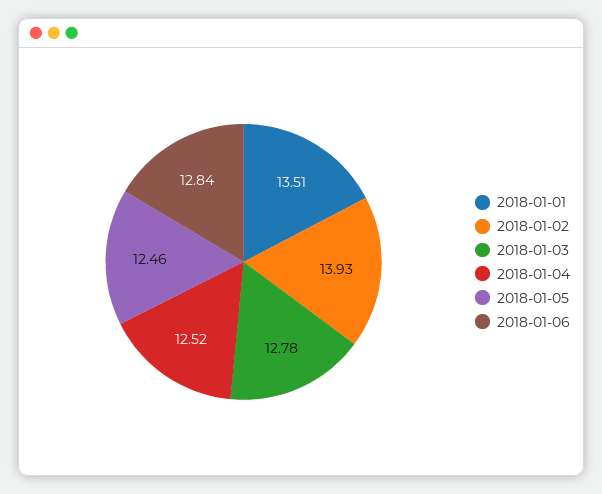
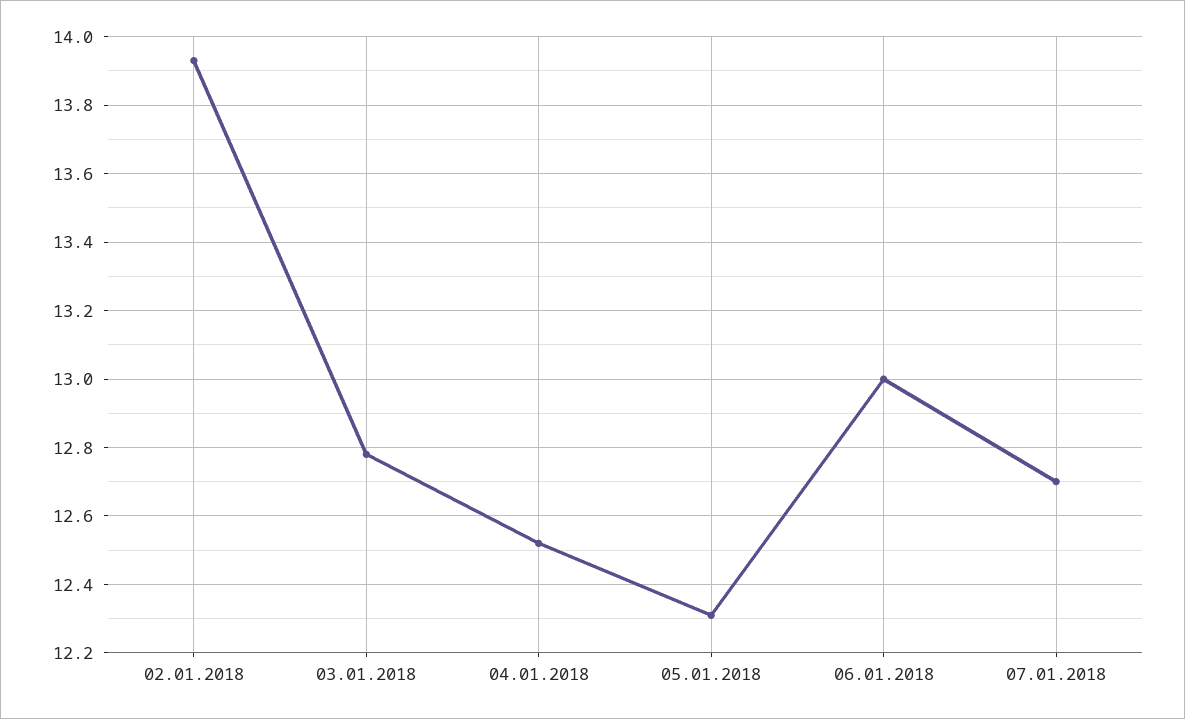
2018-01-01: 13.51 -> none
2018-01-05: 12.46 -> 12.3
2018-01-06: 12.84 -> 13
07.01.2018: none -> 12.7

